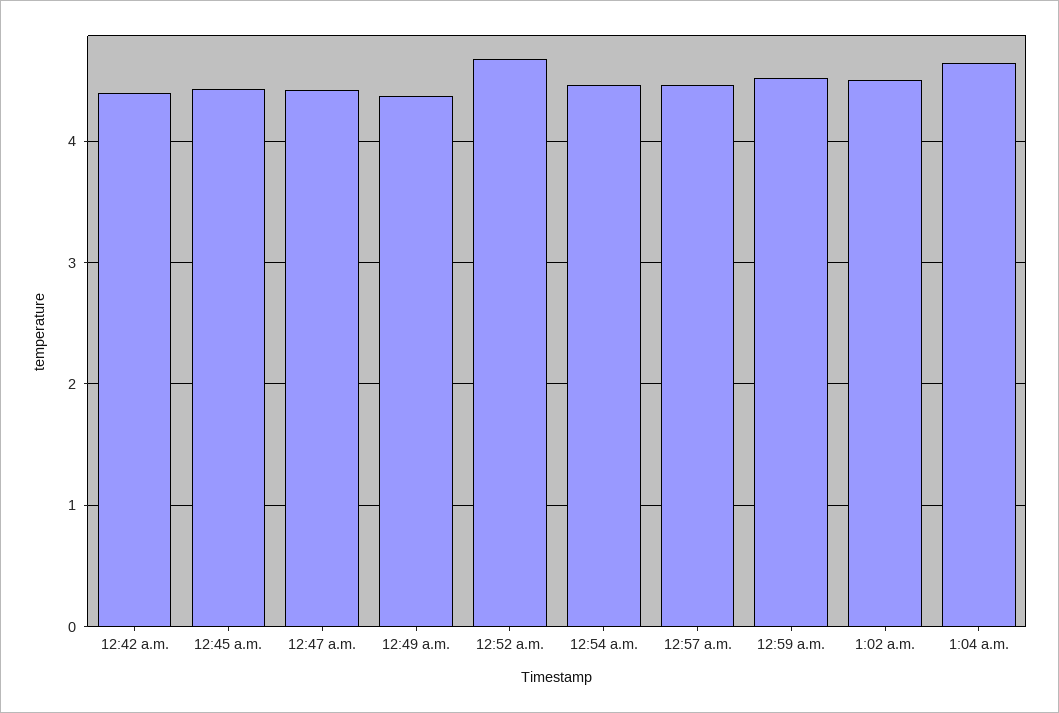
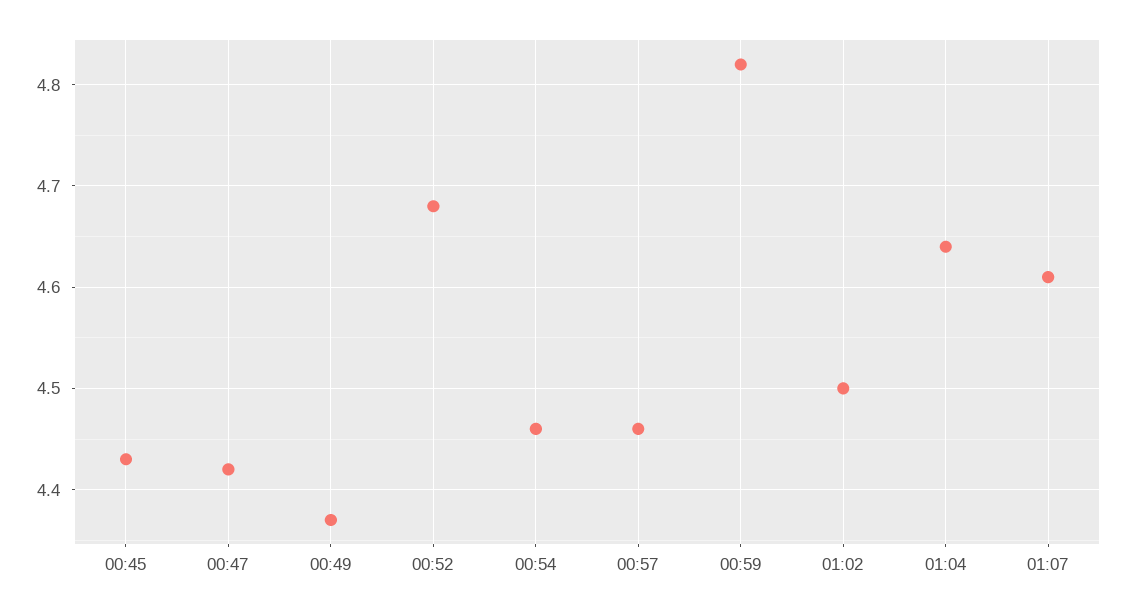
12:42 a.m.: 4.4 -> none
12:59 a.m.: 4.5 -> 4.82
01:07: none -> 4.61

